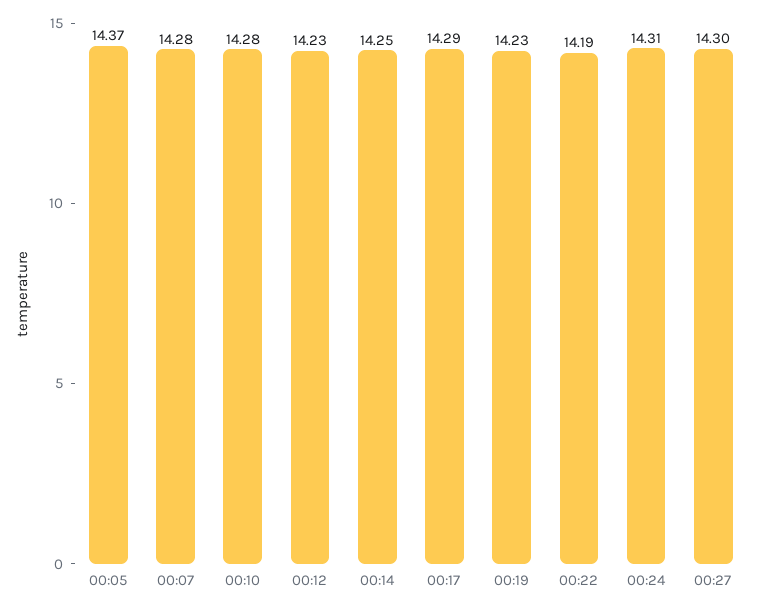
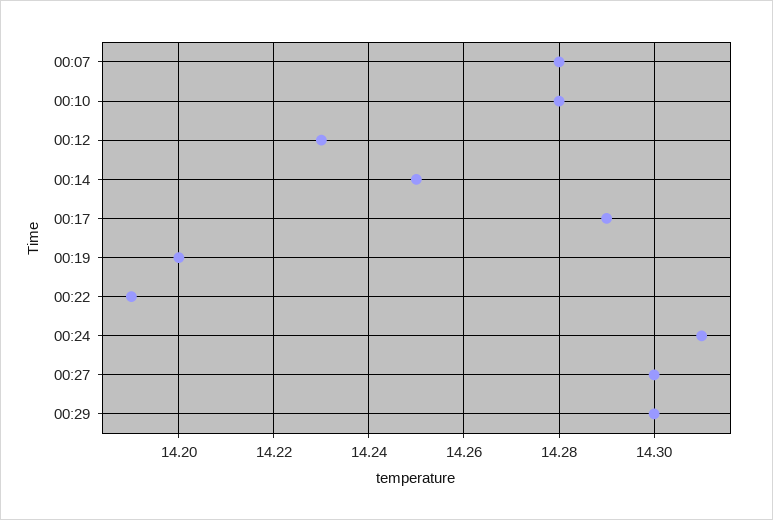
00:05: 14.37 -> none
00:19: 14.23 -> 14.2
00:29: none -> 14.3

